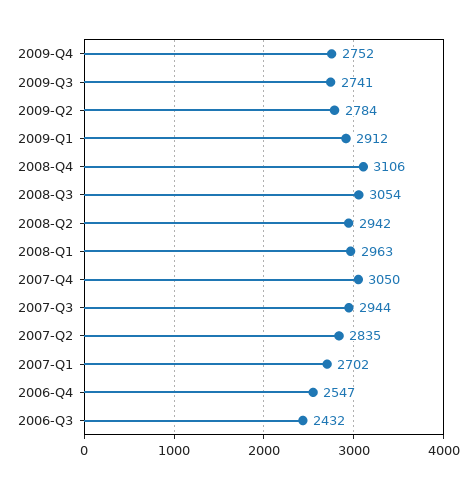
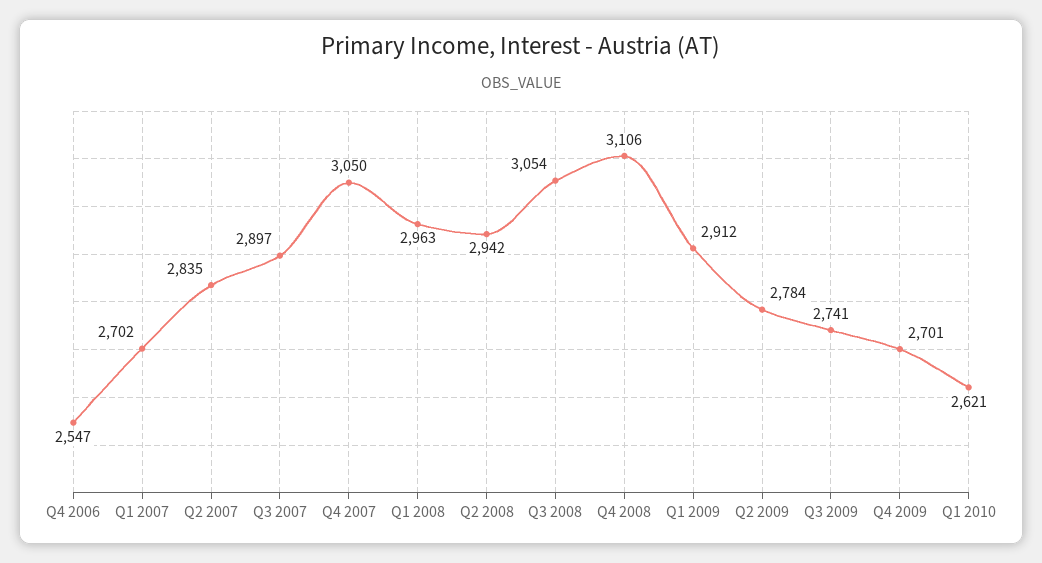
2009-Q4: 2752 -> 2701
2007-Q3: 2944 -> 2897
2006-Q3: 2432 -> none
Q1 2010: none -> 2621

